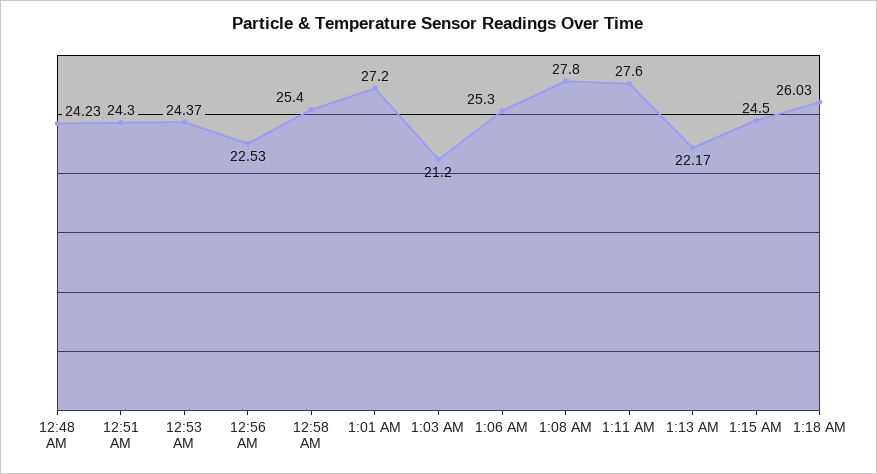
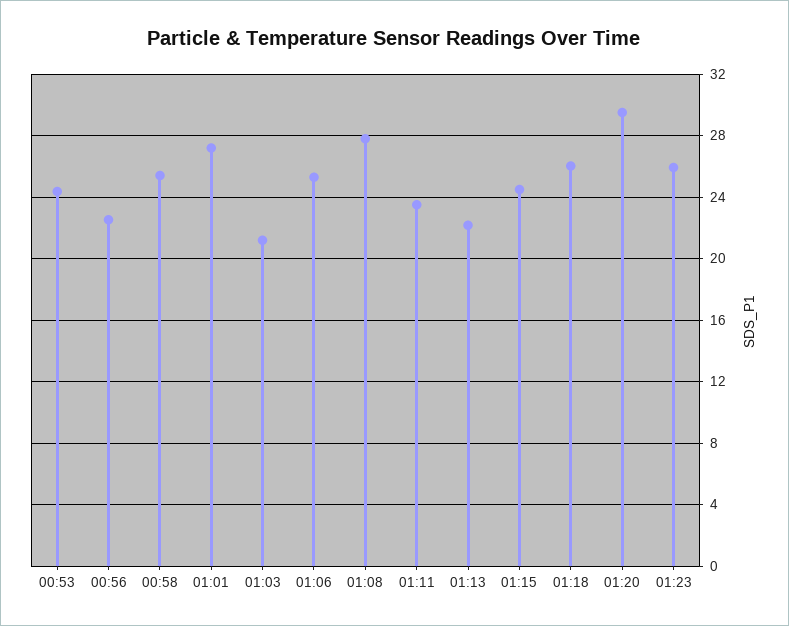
12:48 AM: 24.23 -> none
12:51 AM: 24.3 -> none
1:11 AM: 27.6 -> 23.5
01:20: none -> 29.5
01:23: none -> 26

